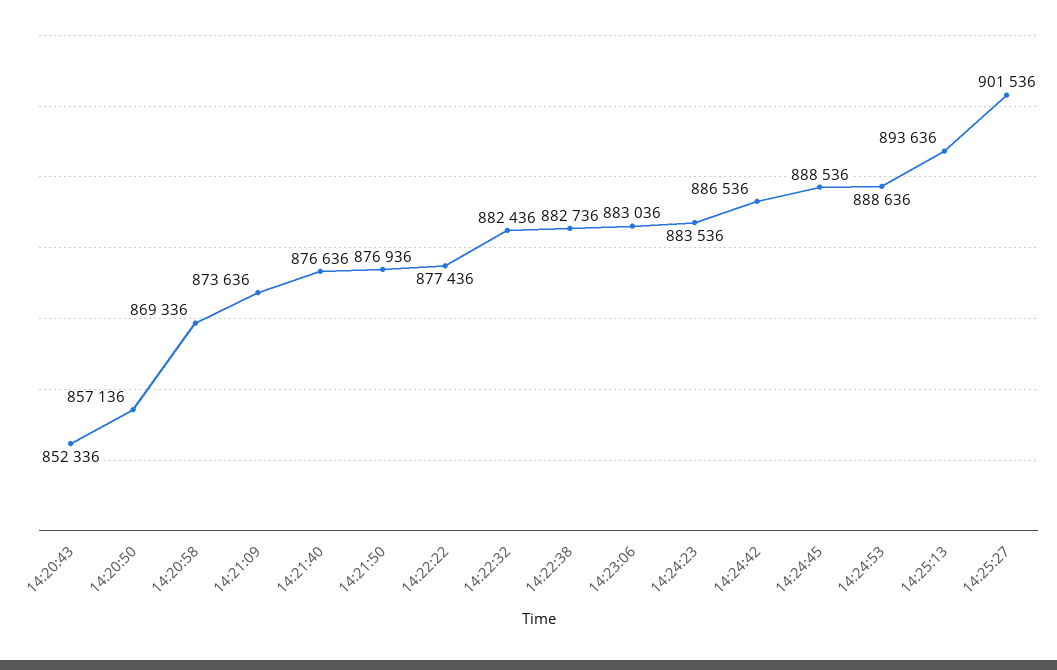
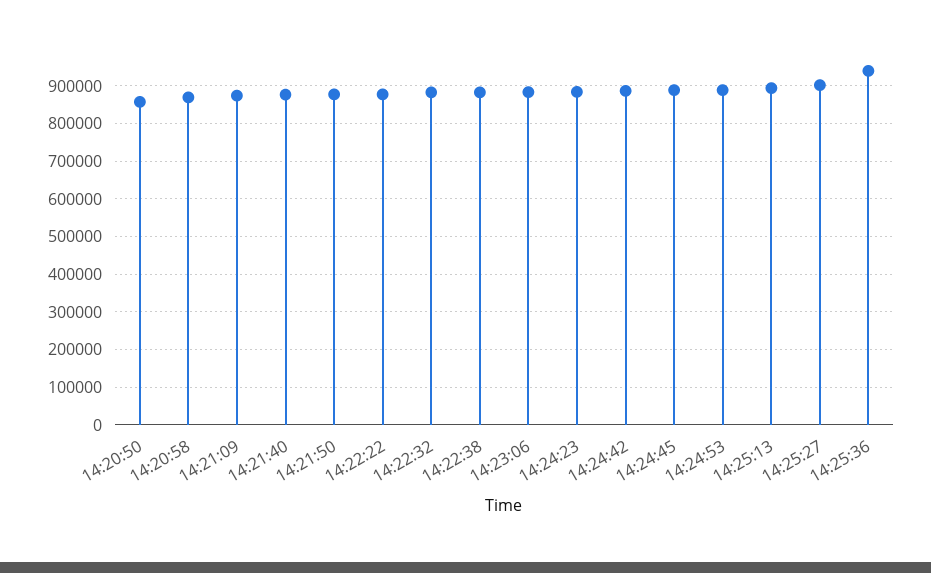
14:20:43: 852336 -> none
14:25:36: none -> 940000

